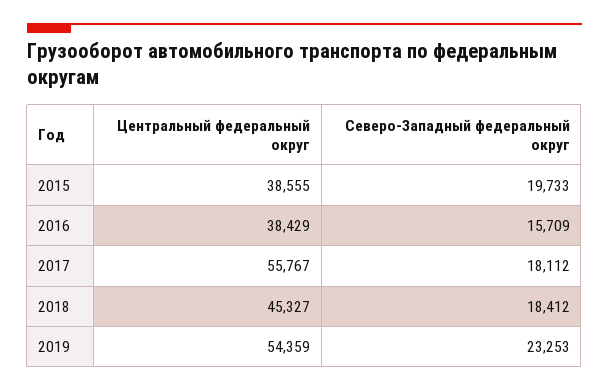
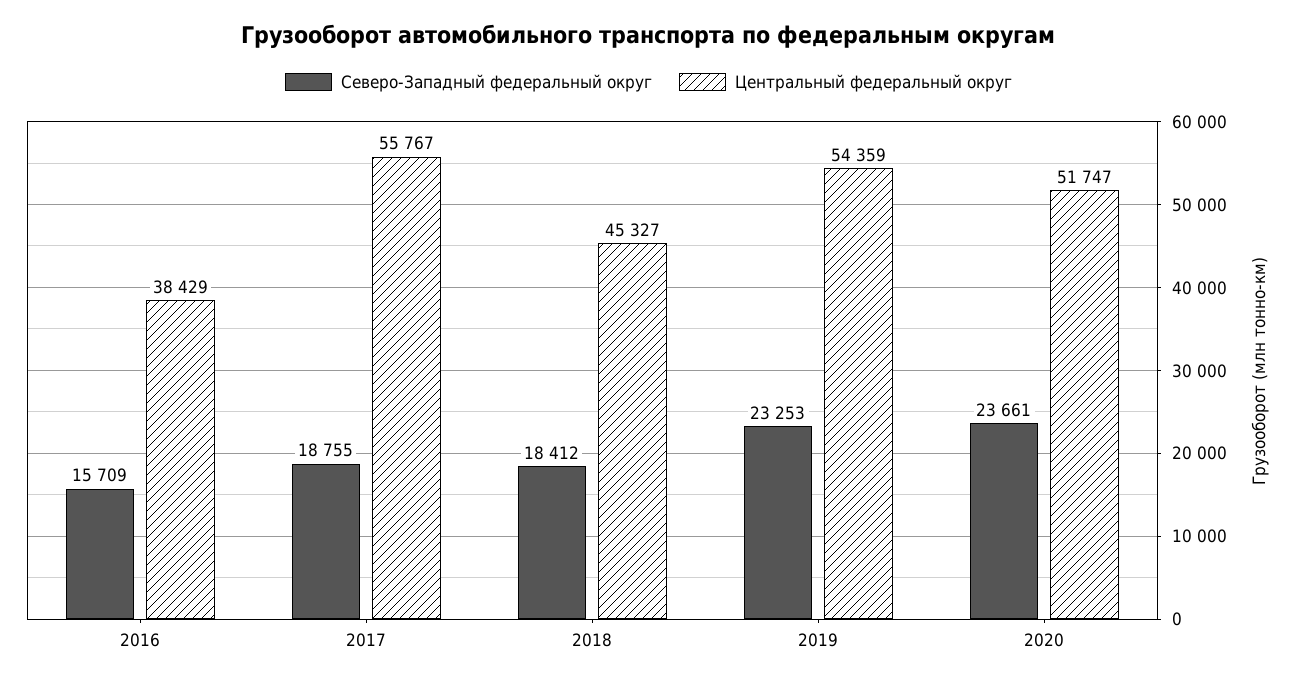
Центральный федеральный округ, 2015: 38555 -> none
Северо-Западный федеральный округ, 2015: 19733 -> none
Северо-Западный федеральный округ, 2017: 18112 -> 18755
Северо-Западный федеральный округ, 2020: none -> 23661
Центральный федеральный округ, 2020: none -> 51747

